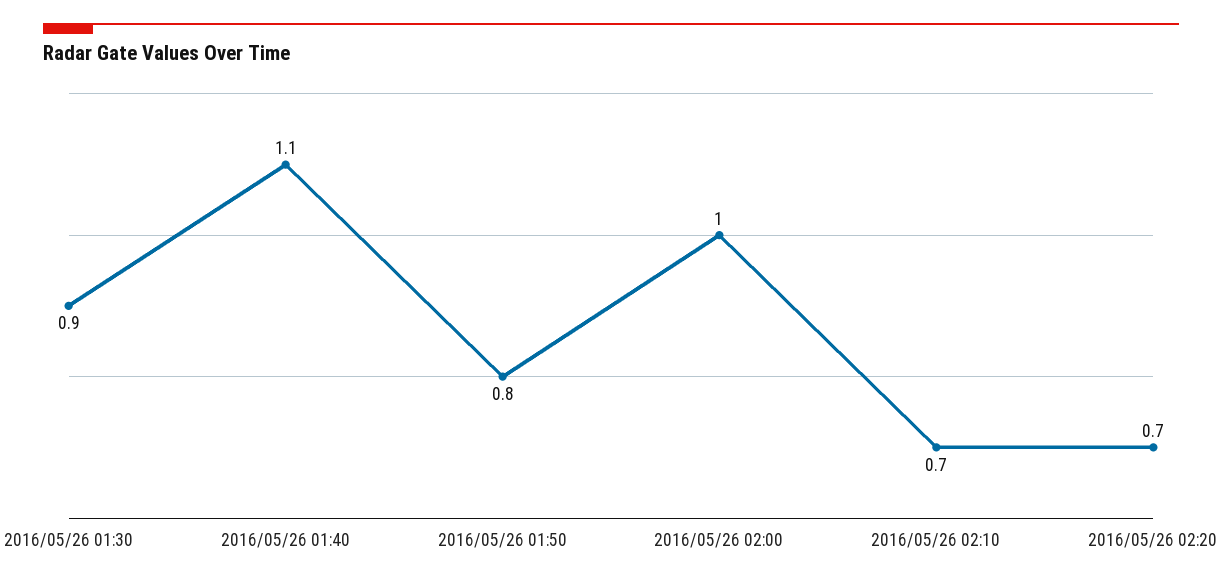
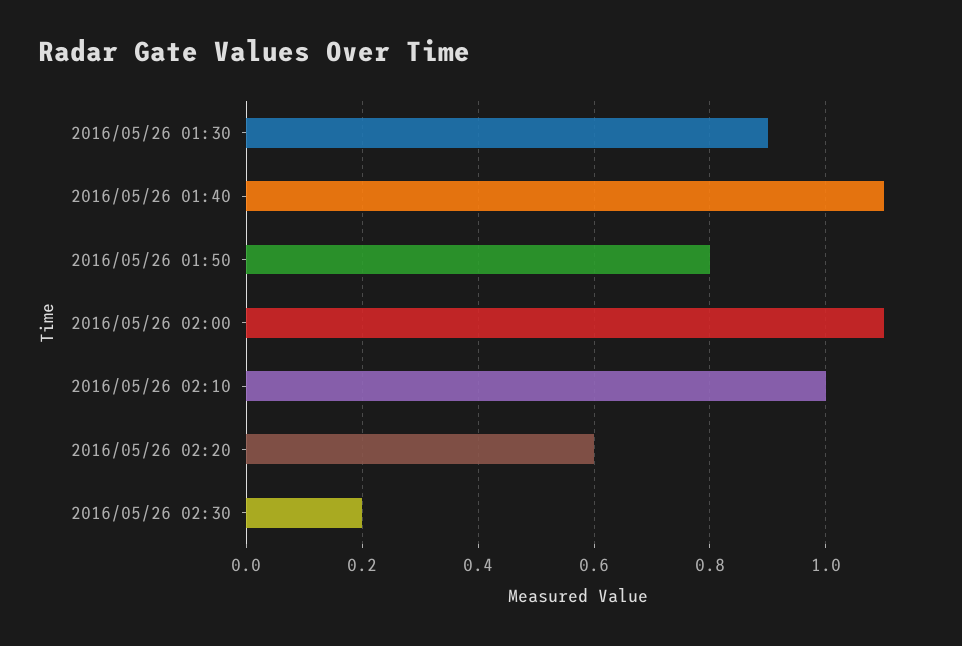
2016/05/26 02:00: 1 -> 1.1
2016/05/26 02:10: 0.7 -> 1
2016/05/26 02:20: 0.7 -> 0.6
2016/05/26 02:30: none -> 0.2

